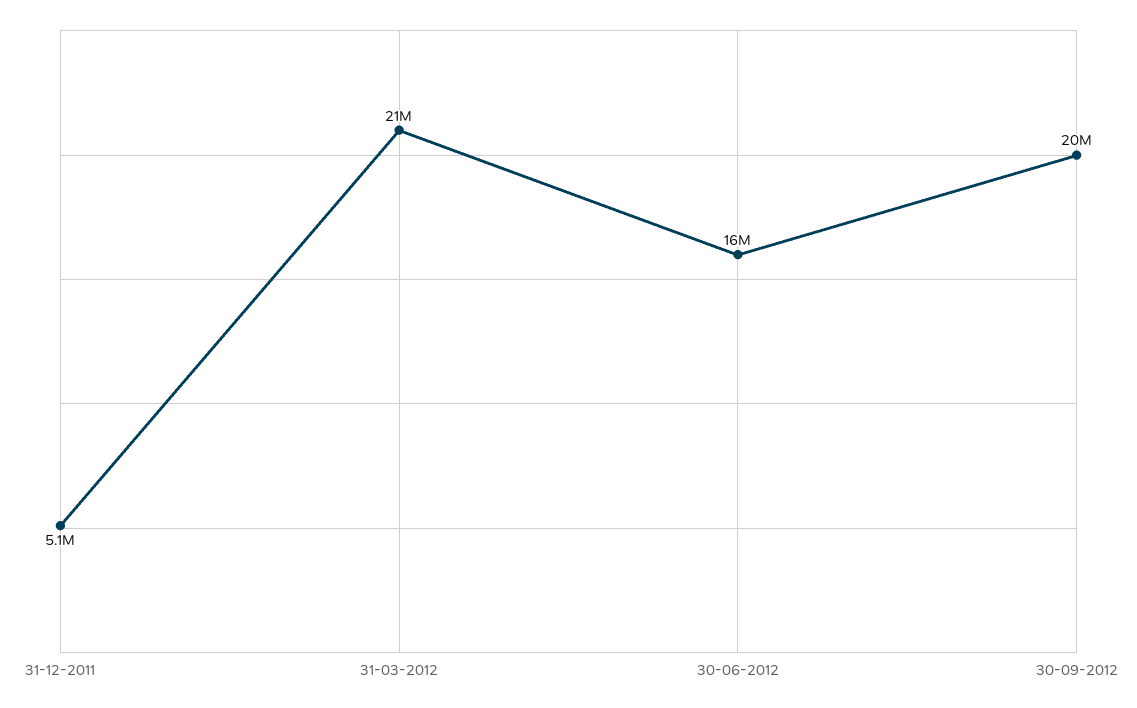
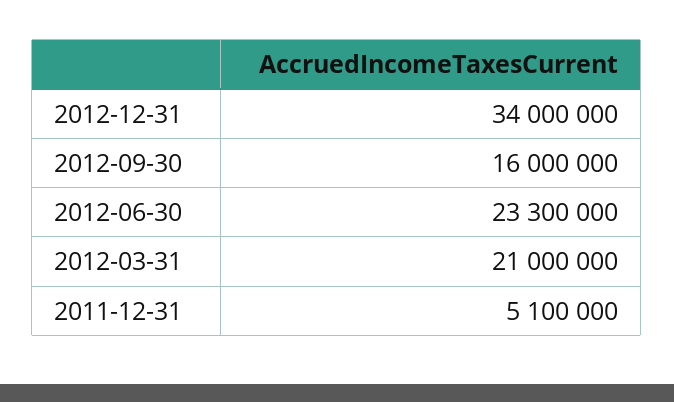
30-06-2012: 16000000 -> 23300000
30-09-2012: 20000000 -> 16000000
2012-12-31: none -> 34000000

